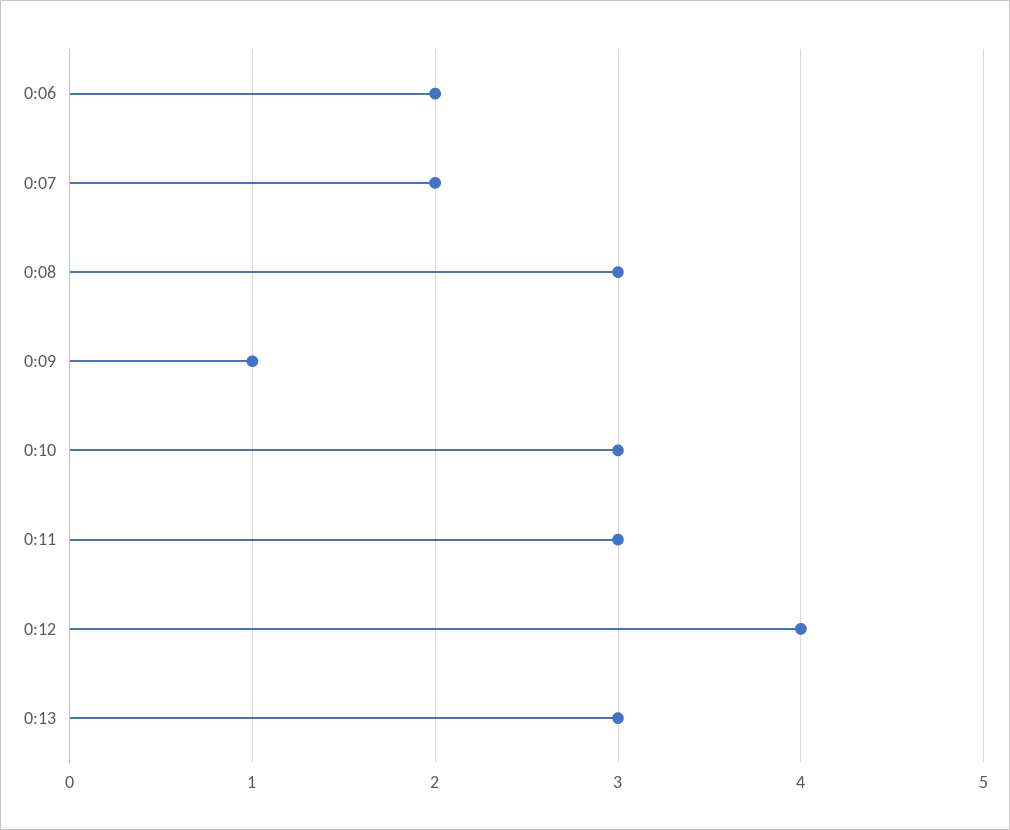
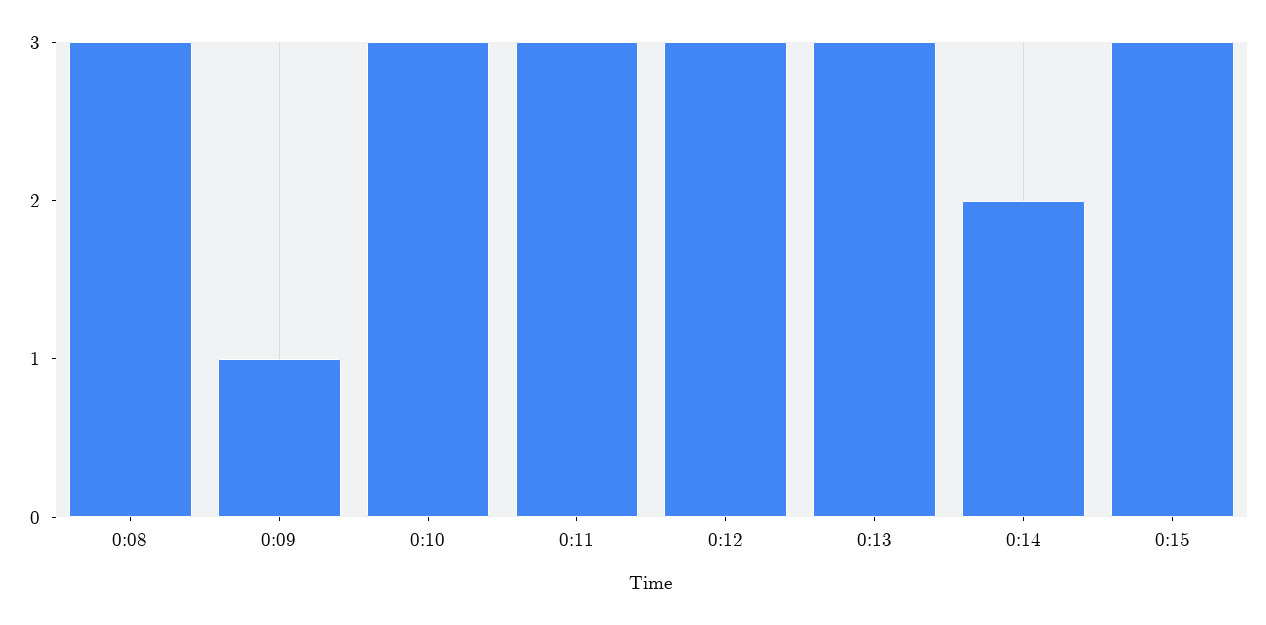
0:06: 2 -> none
0:07: 2 -> none
0:12: 4 -> 3
0:14: none -> 2
0:15: none -> 3

